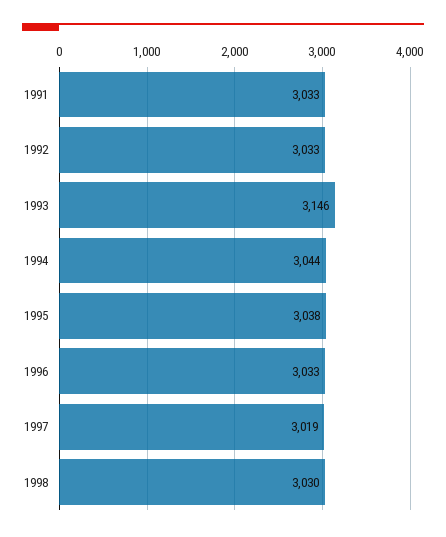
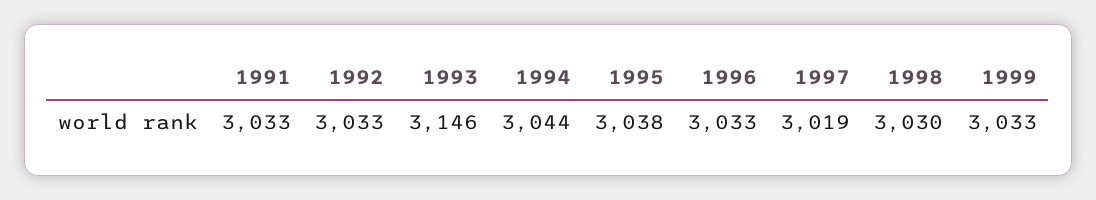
1999: none -> 3033

